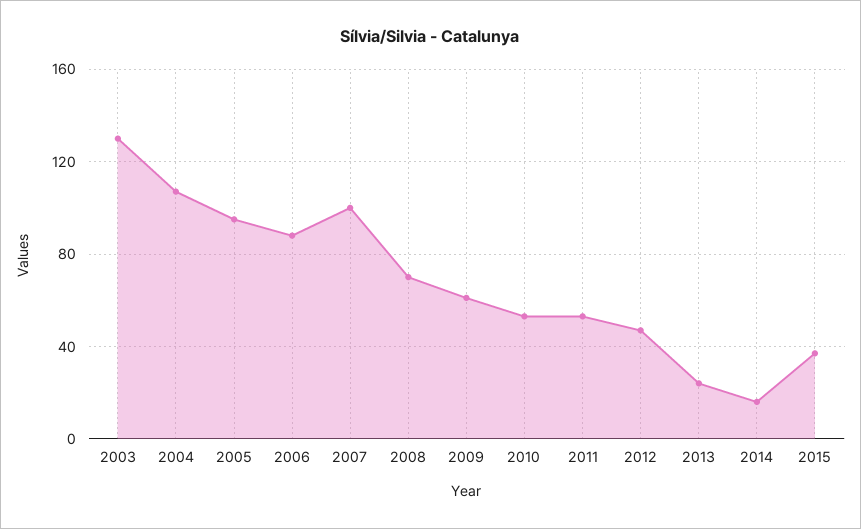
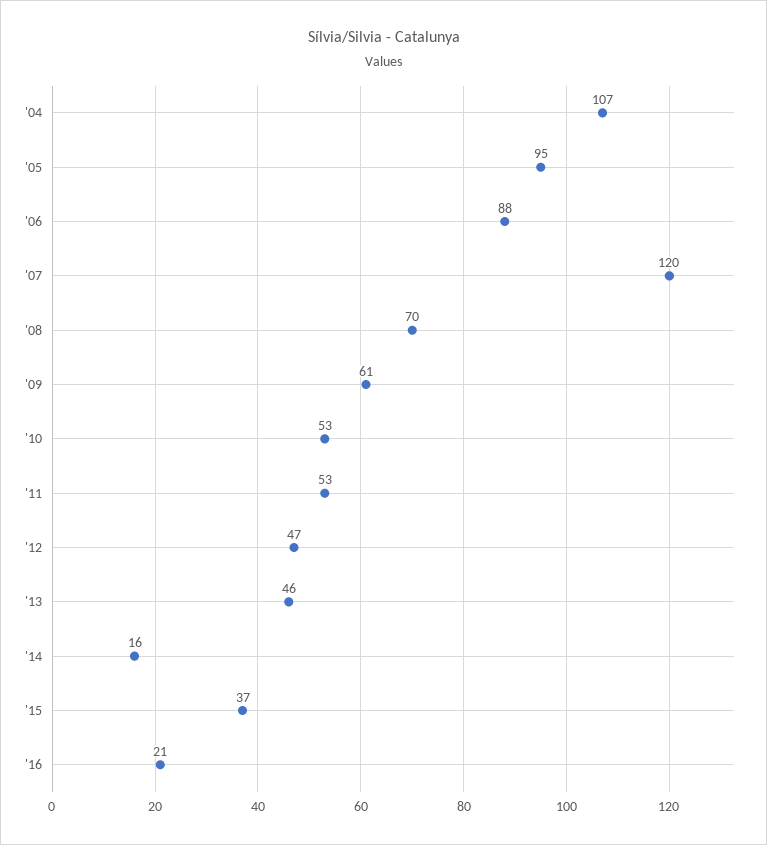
2003: 130 -> none
2007: 100 -> 120
2013: 25 -> 46
'16: none -> 21

